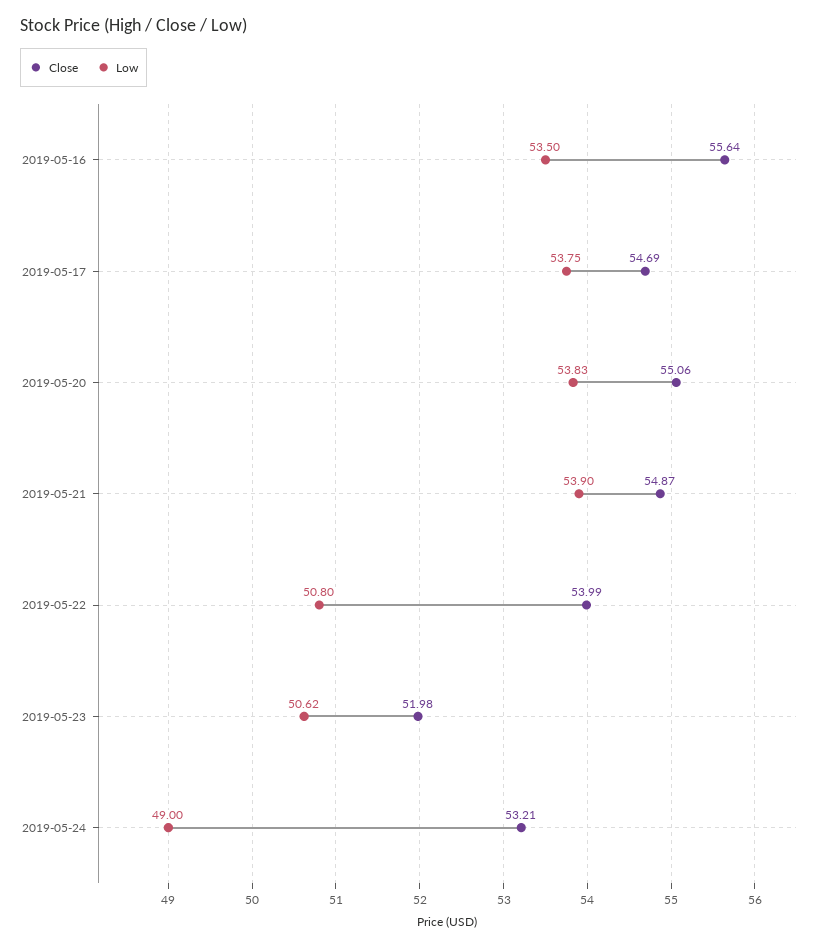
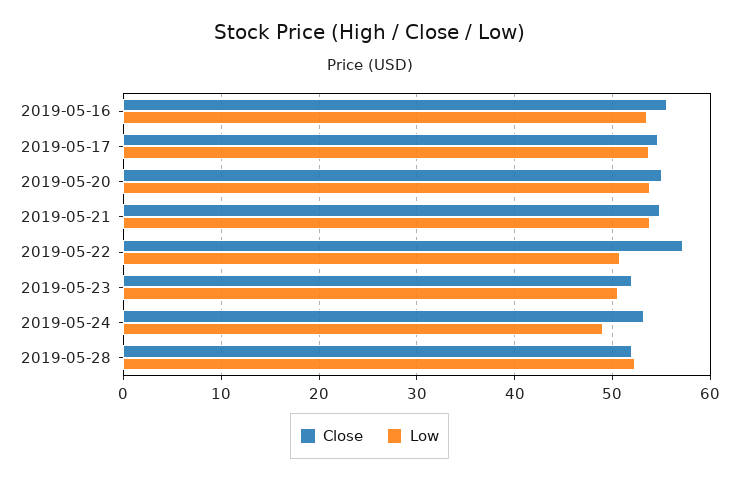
Close, 2019-05-22: 53.99 -> 57
Close, 2019-05-28: none -> 52
Low, 2019-05-28: none -> 52

